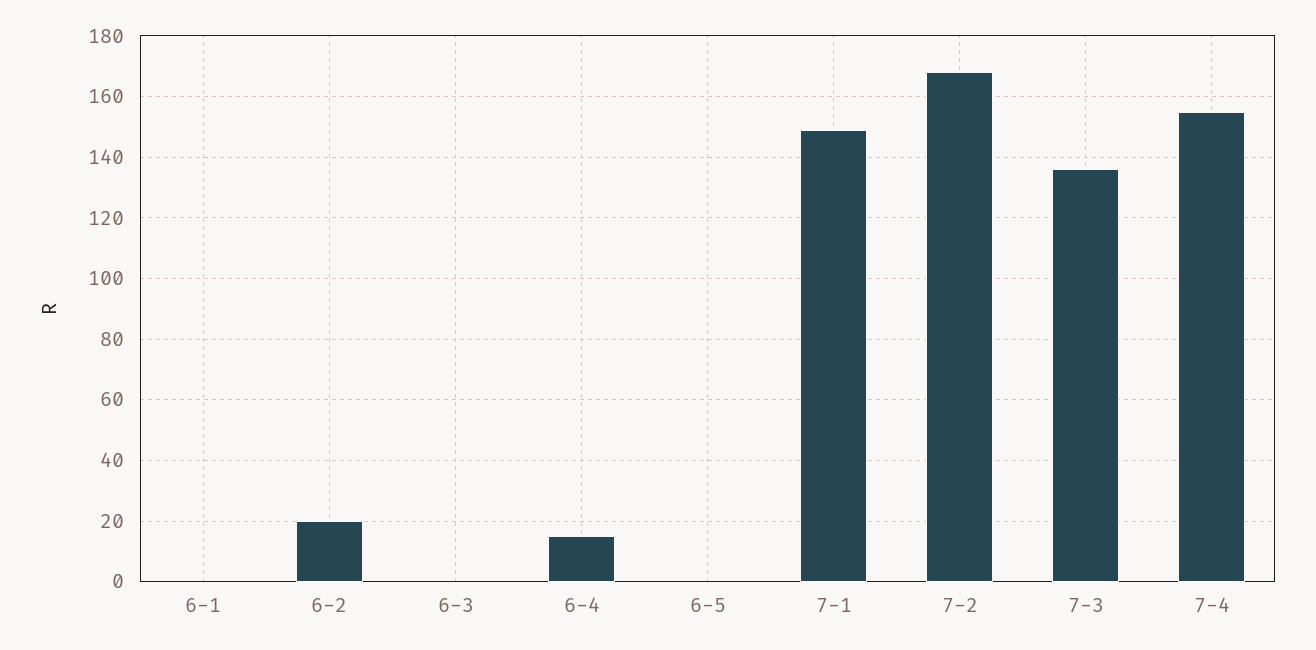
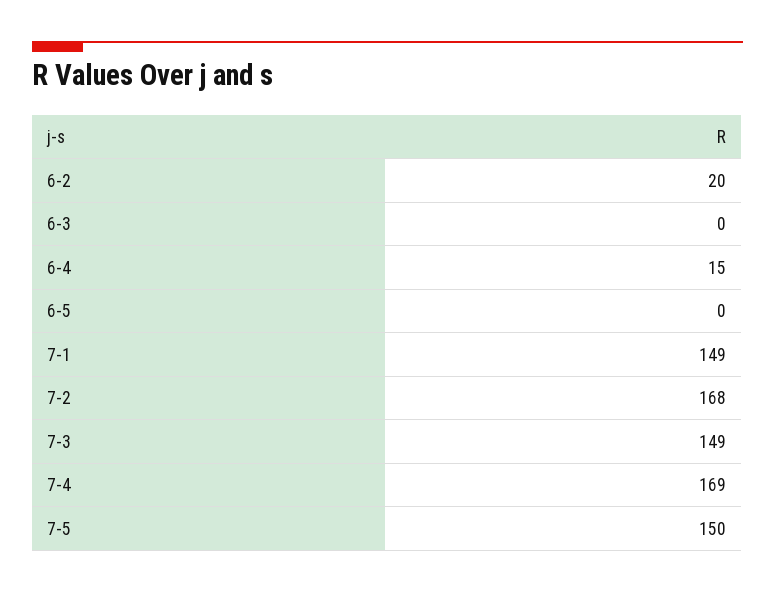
6-1: 0 -> none
7-3: 135 -> 149
7-4: 155 -> 169
7-5: none -> 150

